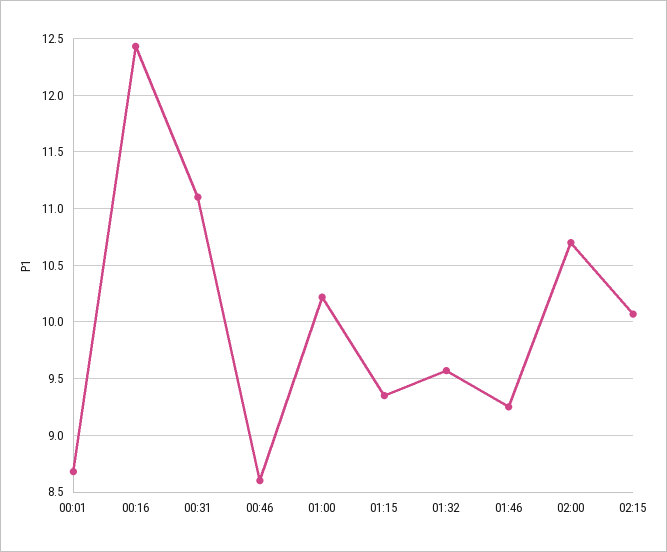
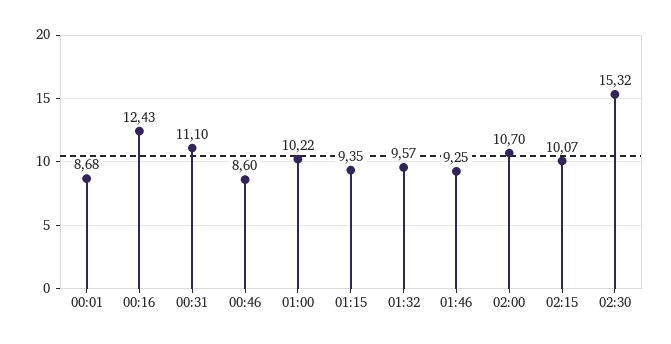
02:30: none -> 15.32

